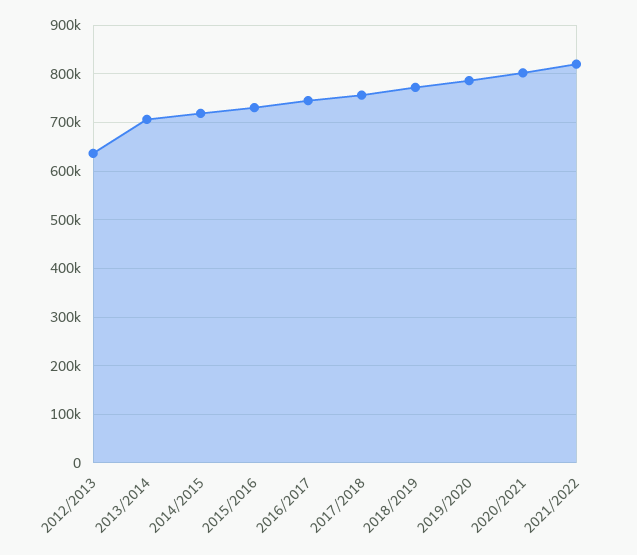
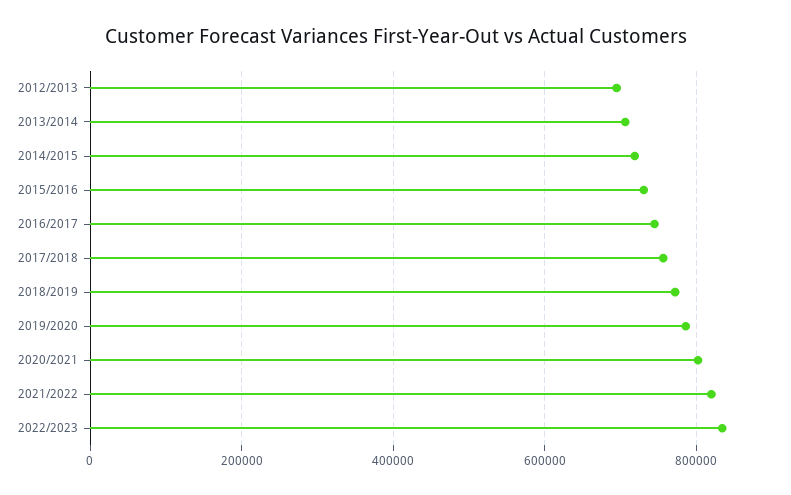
2012/2013: 640000 -> 700000
2022/2023: none -> 840000

